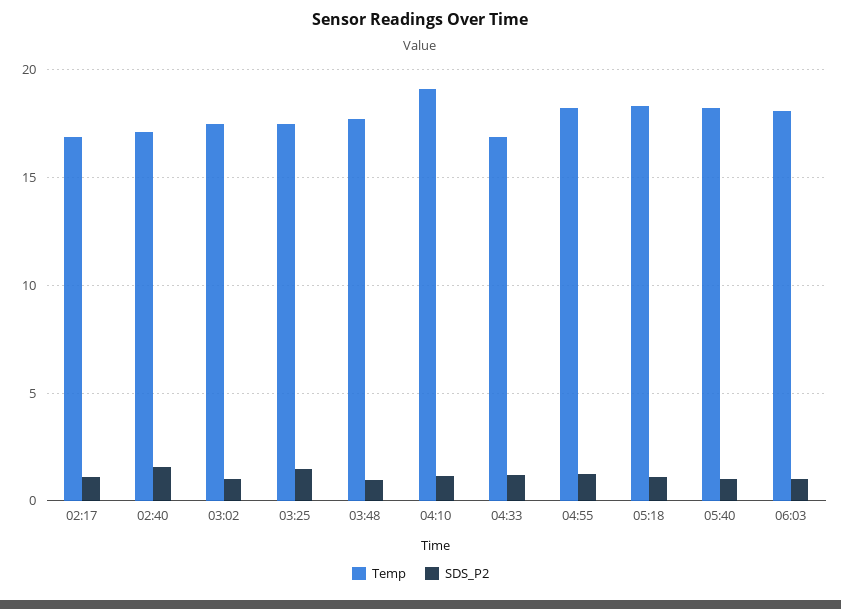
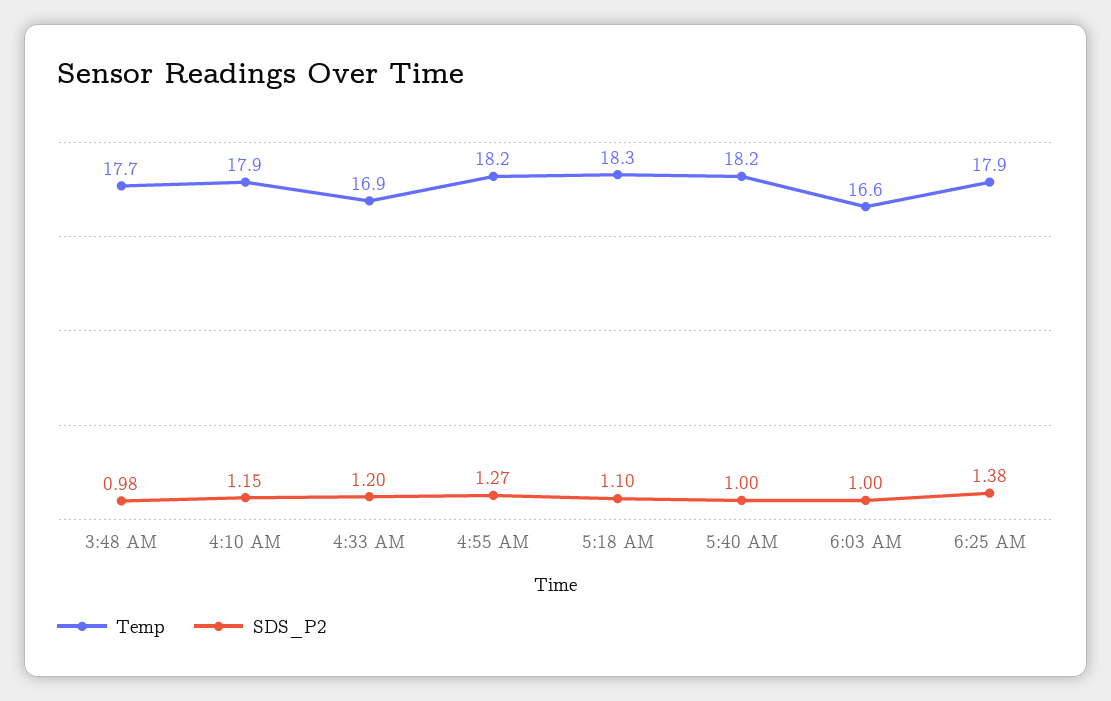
Temp, 02:17: 17 -> none
SDS_P2, 02:17: 1 -> none
Temp, 02:40: 17 -> none
SDS_P2, 02:40: 1.5 -> none
Temp, 03:02: 17.5 -> none
SDS_P2, 03:02: 1 -> none
Temp, 03:25: 17.5 -> none
SDS_P2, 03:25: 1.5 -> none
Temp, 04:10: 19 -> 17.9
Temp, 06:03: 18 -> 16.6
Temp, 6:25 AM: none -> 17.9
SDS_P2, 6:25 AM: none -> 1.38

